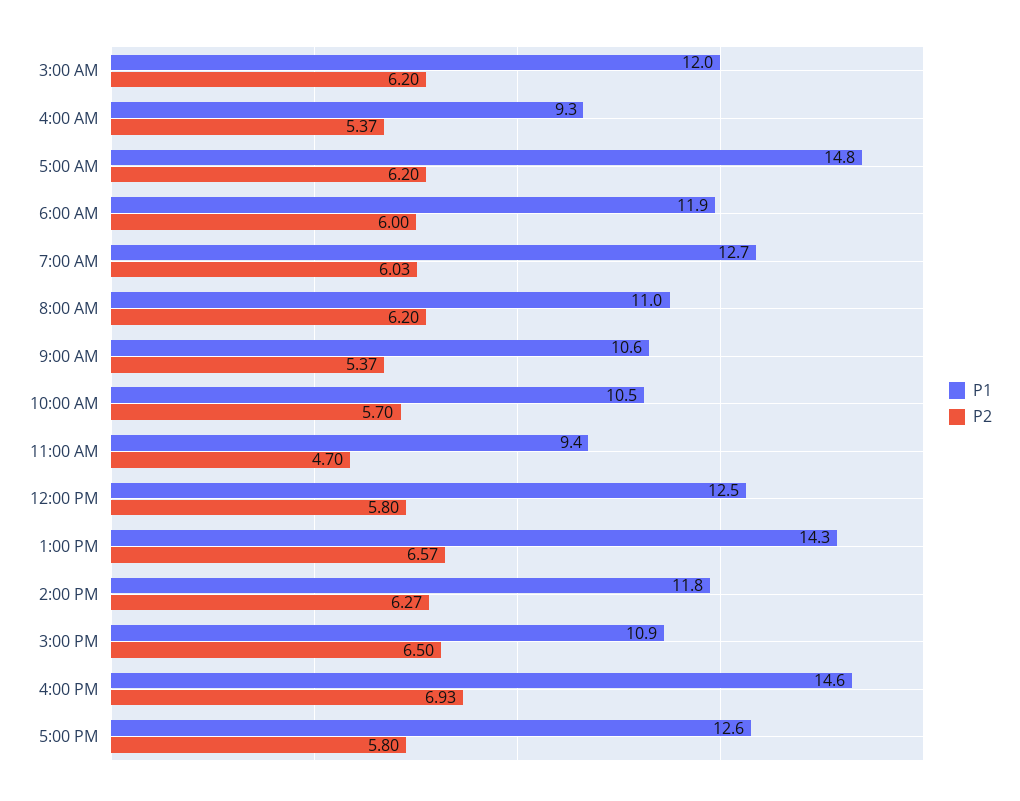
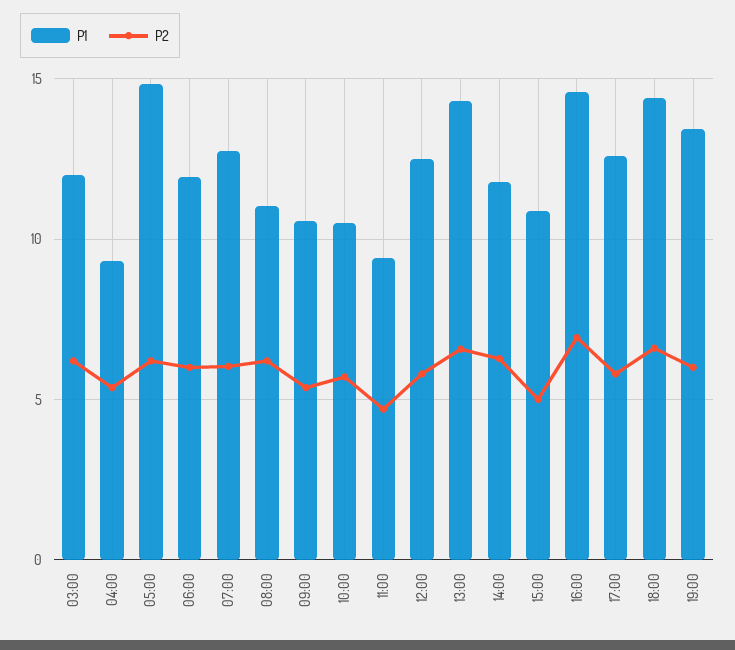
P2, 3:00 PM: 6.5 -> 5
P1, 18:00: none -> 14.5
P2, 18:00: none -> 6.5
P1, 19:00: none -> 13.5
P2, 19:00: none -> 6

